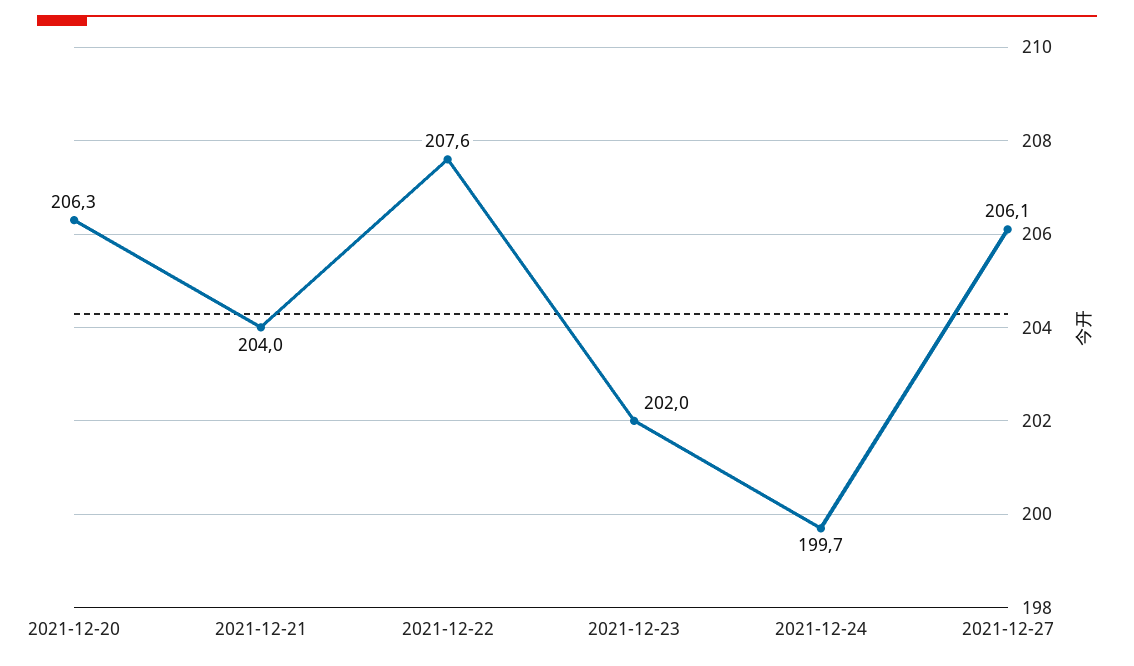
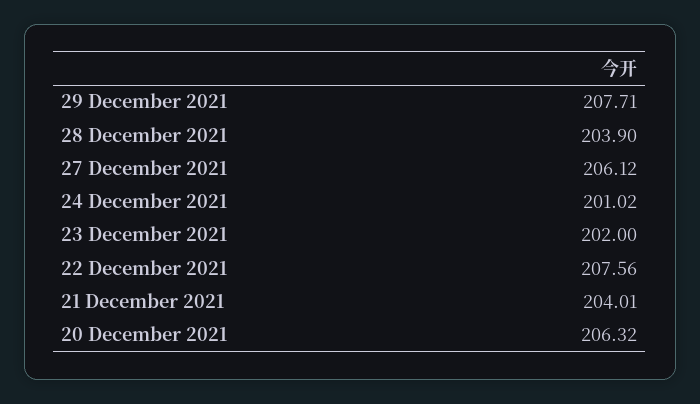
2021-12-24: 199.7 -> 201.02
29 December 2021: none -> 207.71
28 December 2021: none -> 203.9

